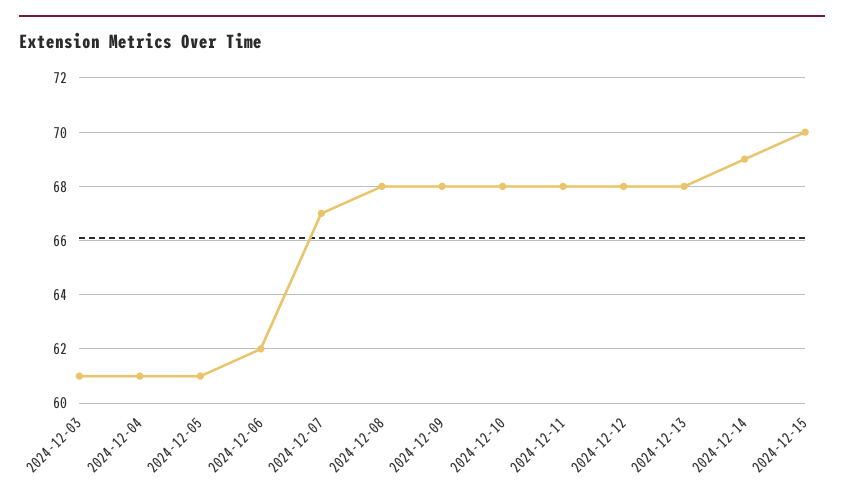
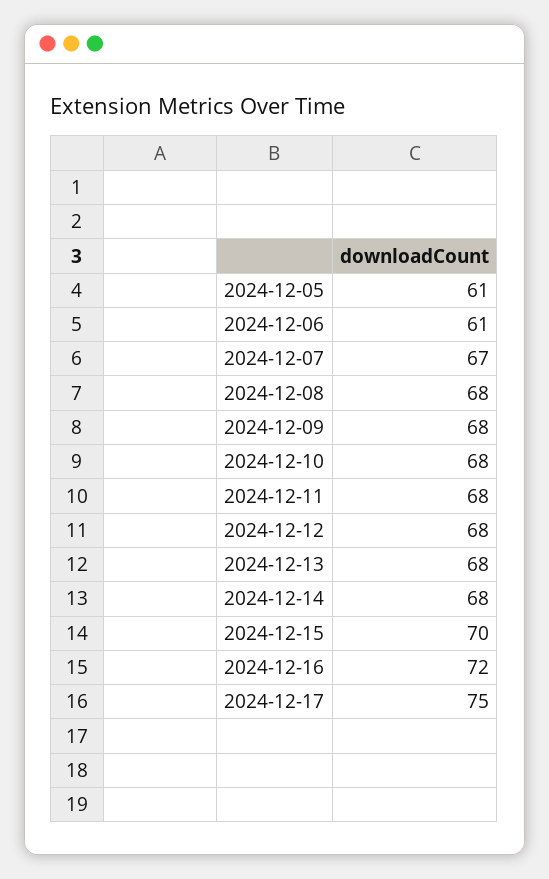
2024-12-03: 61 -> none
2024-12-04: 61 -> none
2024-12-06: 62 -> 61
2024-12-14: 69 -> 68
2024-12-16: none -> 72
2024-12-17: none -> 75

